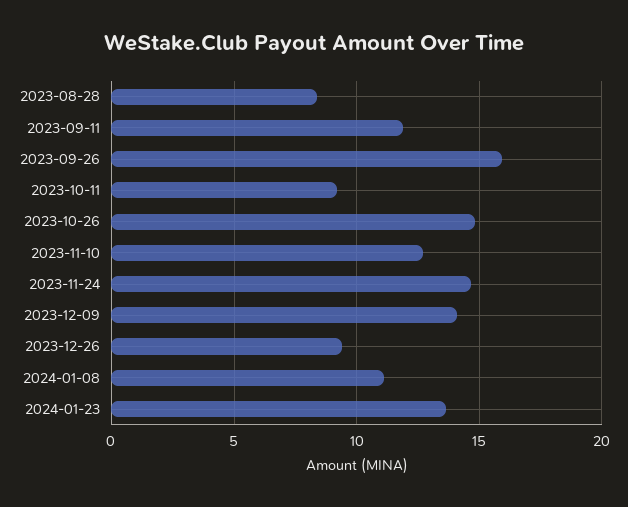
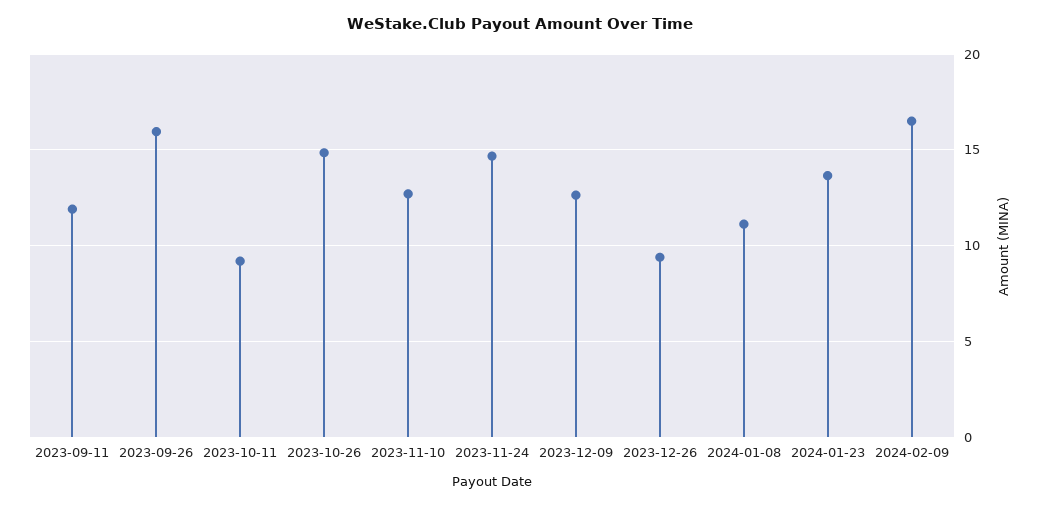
2023-08-28: 8.5 -> none
2023-12-09: 14 -> 12.5
2024-02-09: none -> 16.5

